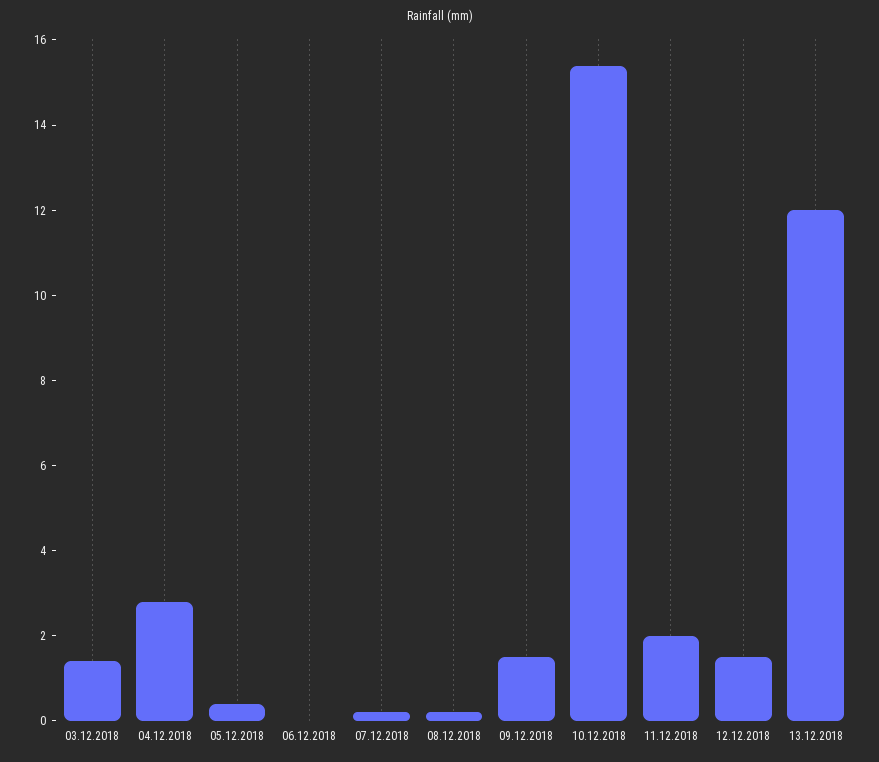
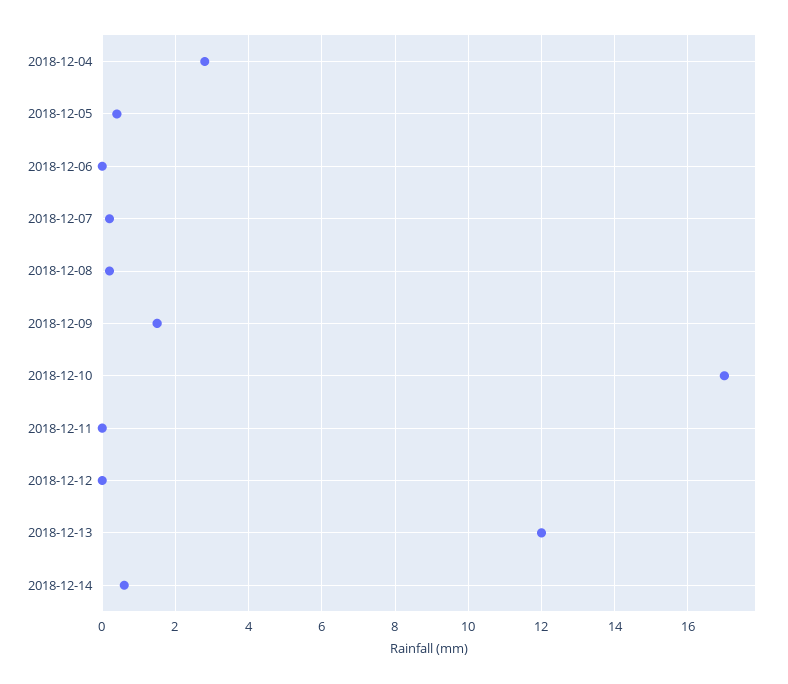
03.12.2018: 1.5 -> none
10.12.2018: 15.5 -> 17
11.12.2018: 2 -> 0
12.12.2018: 1.5 -> 0
2018-12-14: none -> 0.5

